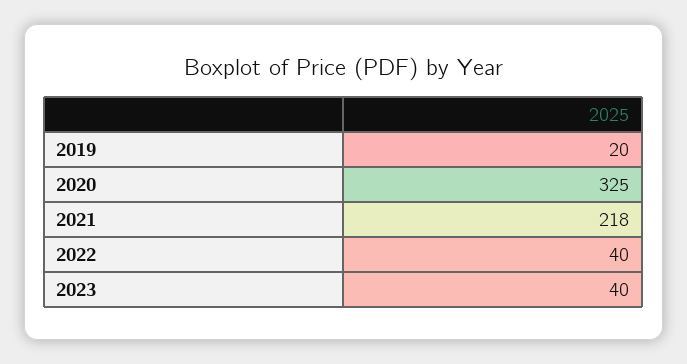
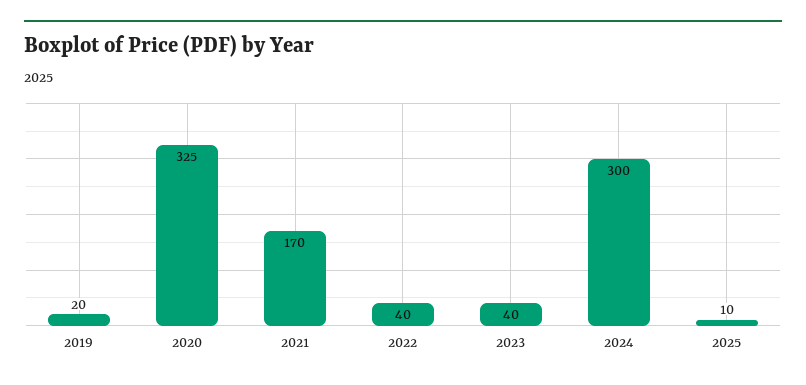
2021: 218 -> 170
2024: none -> 300
2025: none -> 10

